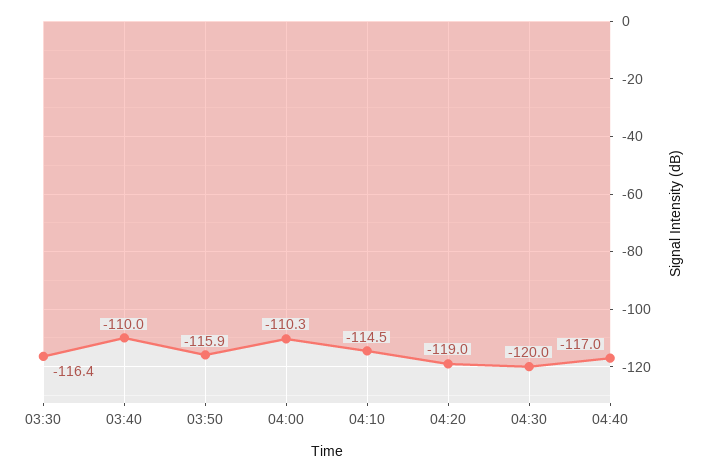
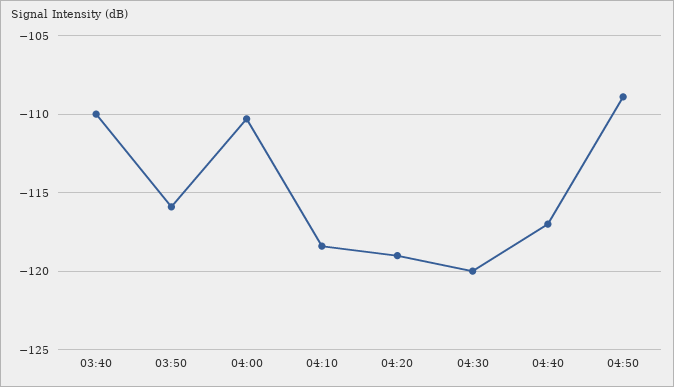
03:30: -116.4 -> none
04:10: -114.5 -> -118.5
04:50: none -> -109

